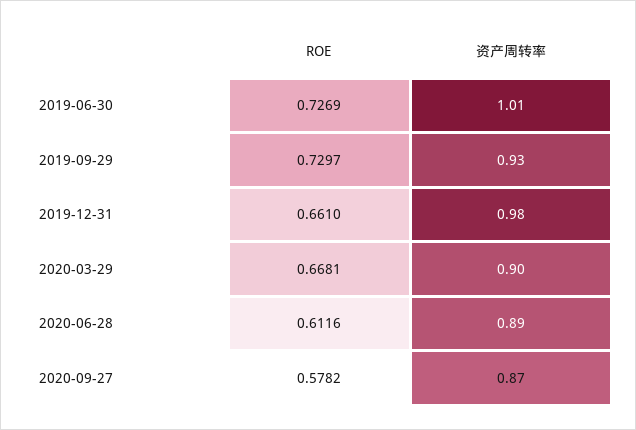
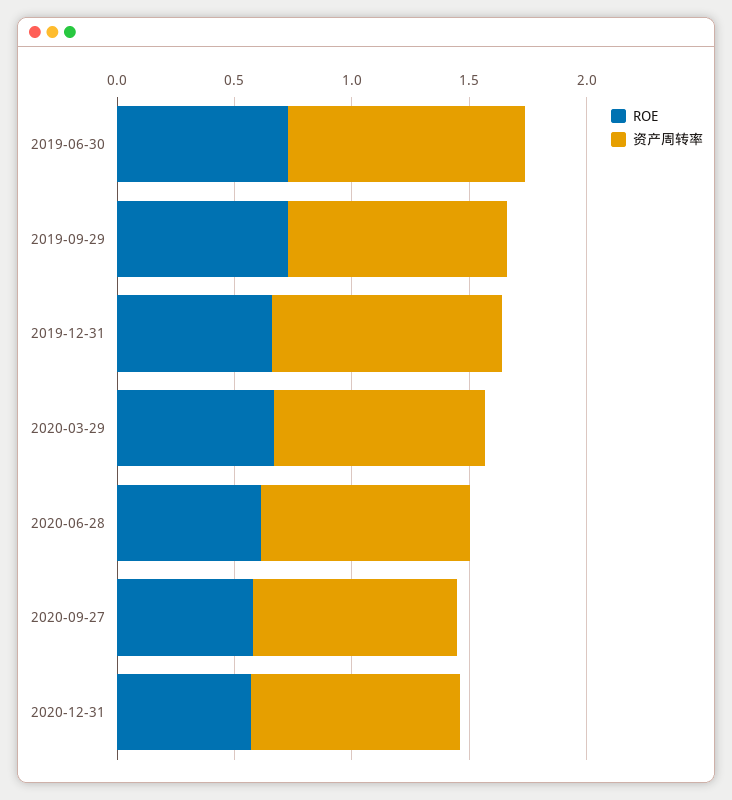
ROE, 2020-12-31: none -> 0.6
资产周转率, 2020-12-31: none -> 0.9

